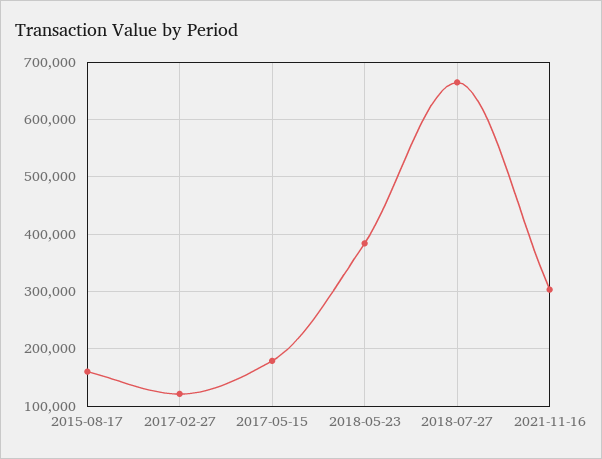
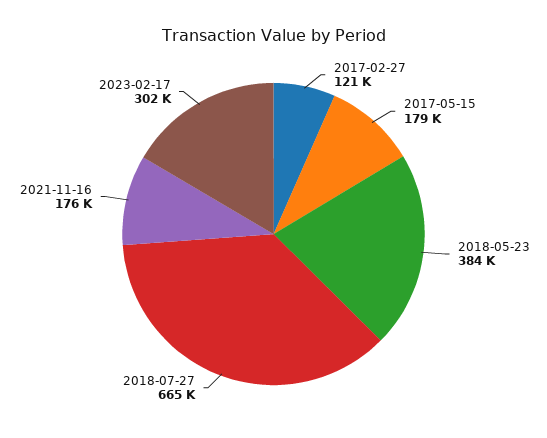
2015-08-17: 160000 -> none
2021-11-16: 300000 -> 176000
2023-02-17: none -> 302000

